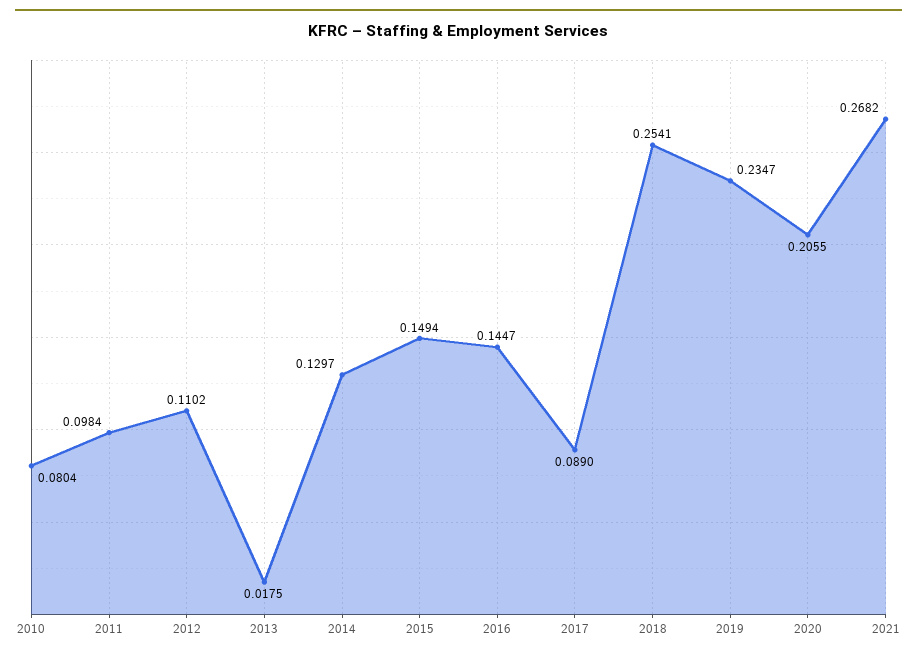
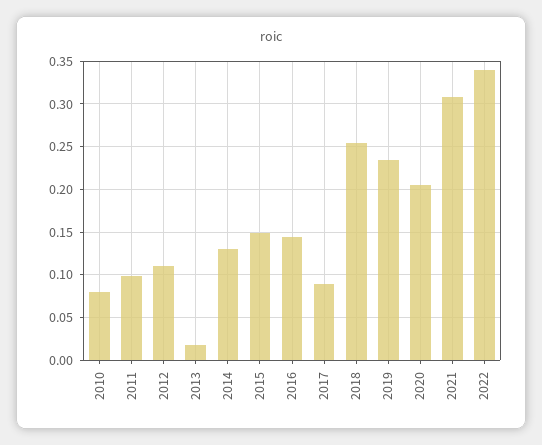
2021: 0.2682 -> 0.31
2022: none -> 0.34

